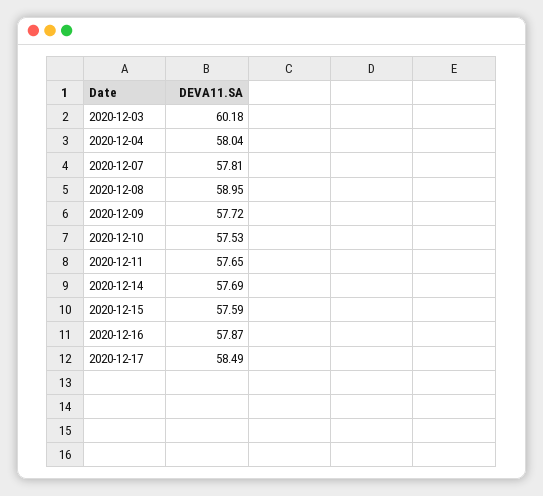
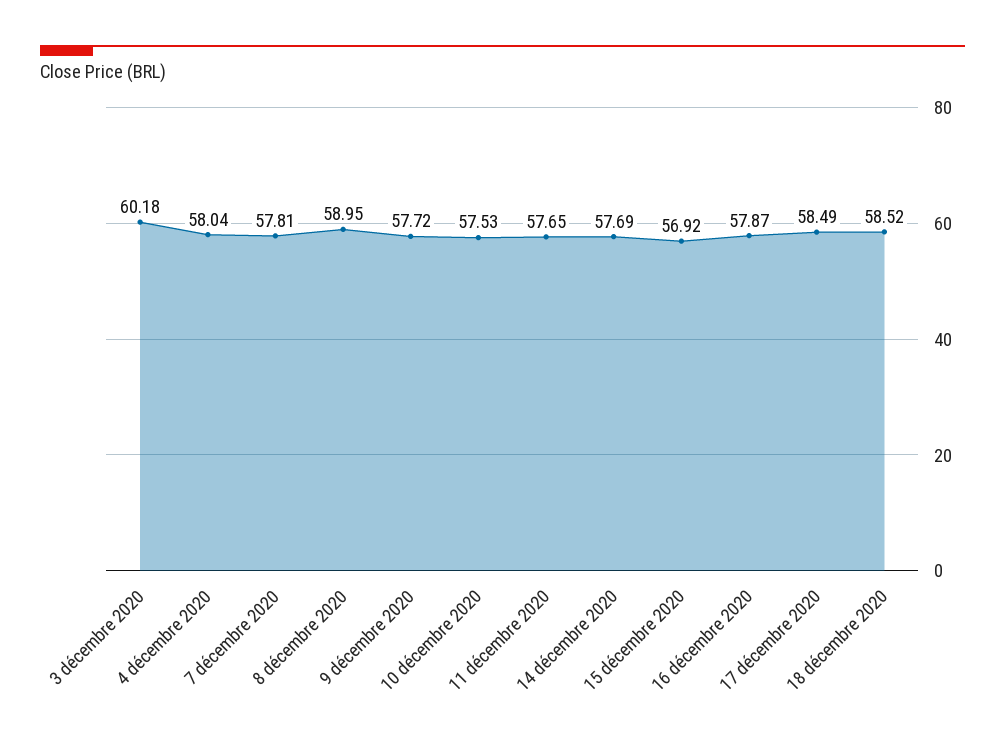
2020-12-15: 57.59 -> 56.92
18 décembre 2020: none -> 58.52

